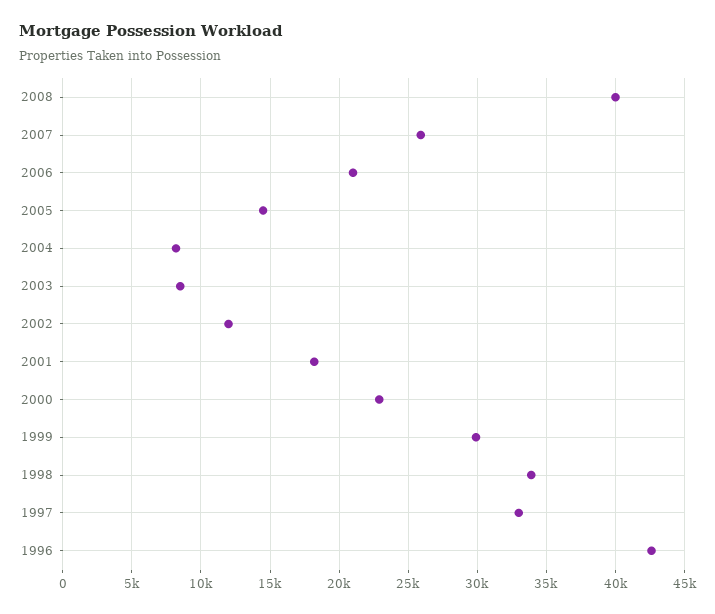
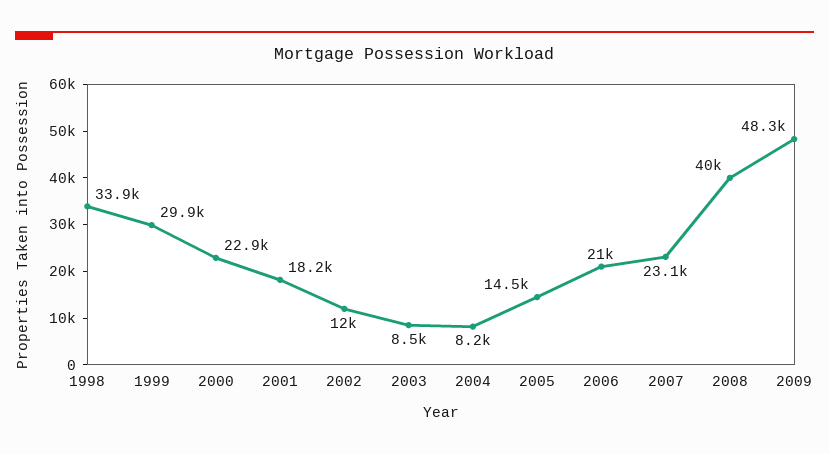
2007: 26000 -> 23100
1997: 33000 -> none
1996: 42500 -> none
2009: none -> 48300

